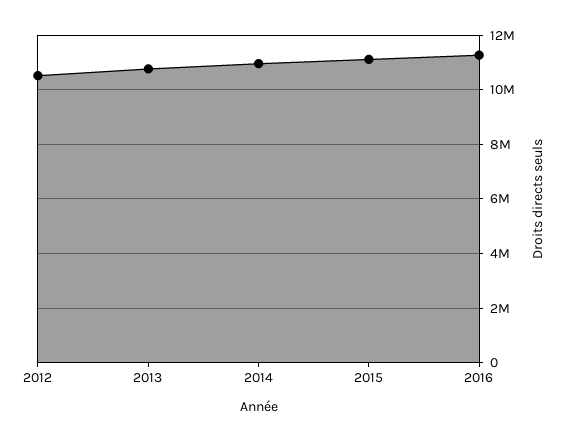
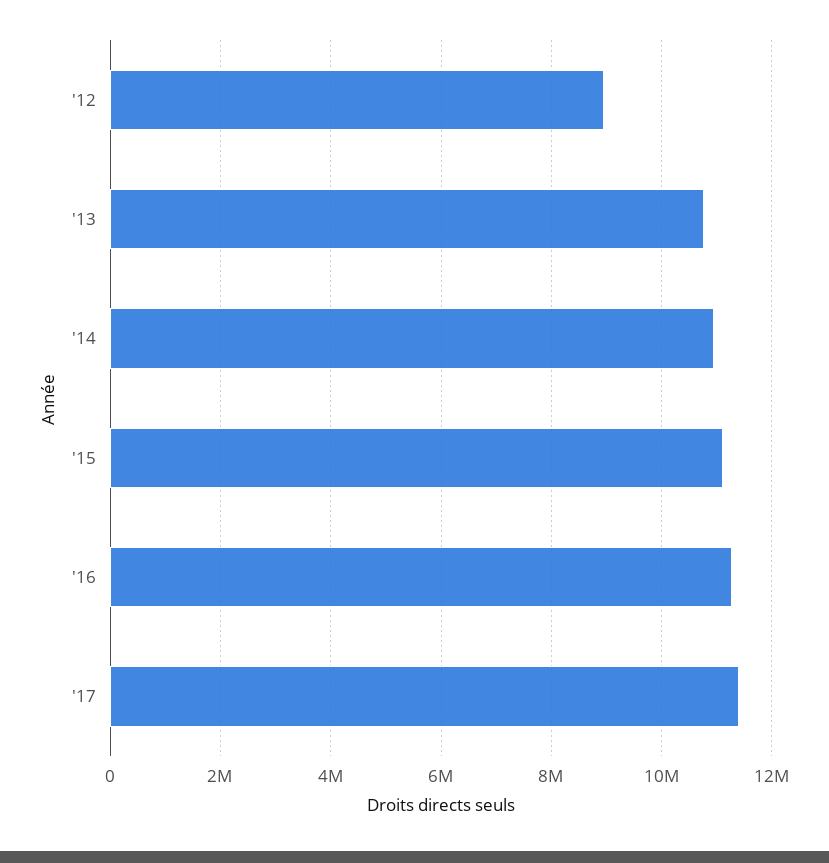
2012: 10500000 -> 9000000
'17: none -> 11400000

